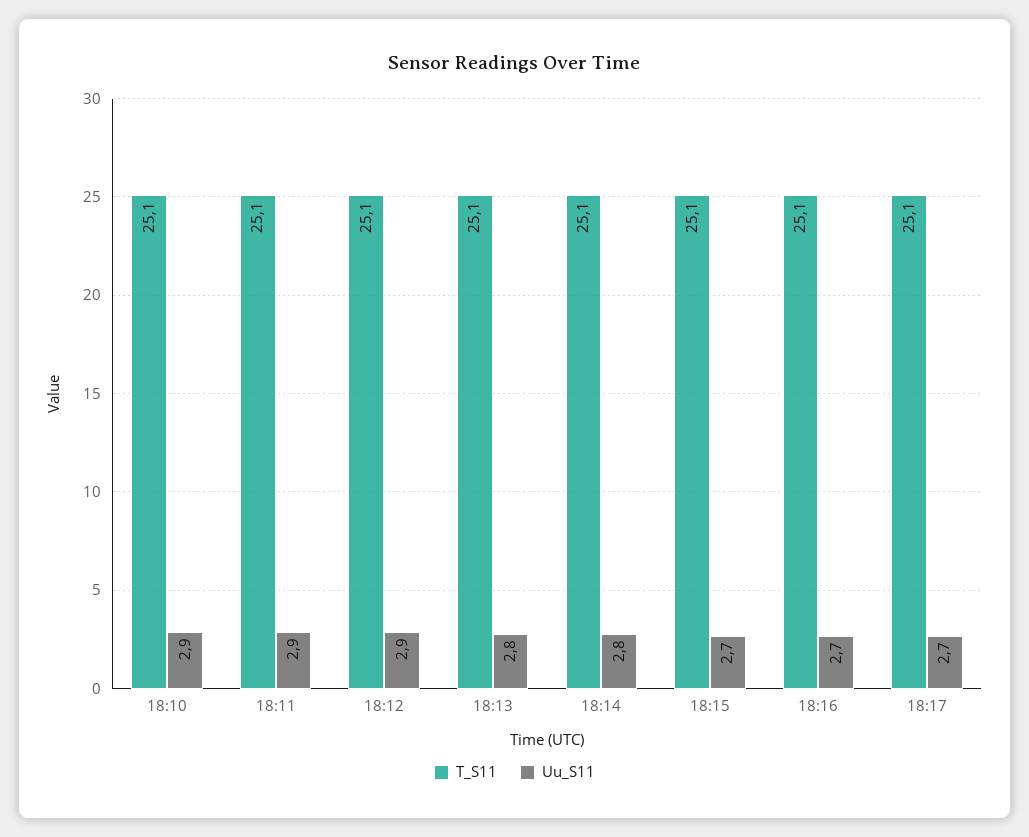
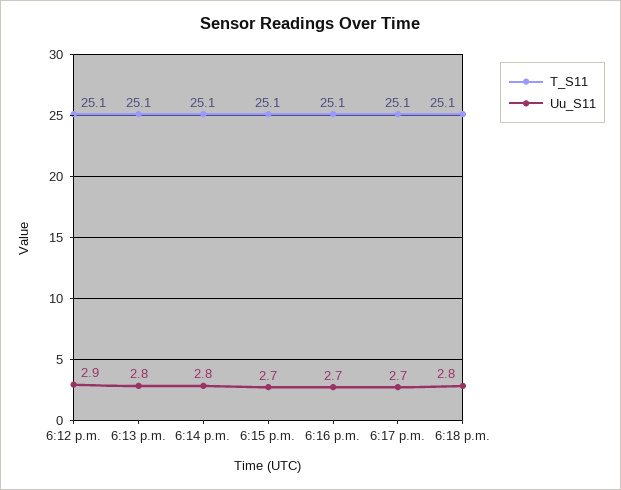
T_S11, 18:10: 25.1 -> none
Uu_S11, 18:10: 2.9 -> none
T_S11, 18:11: 25.1 -> none
Uu_S11, 18:11: 2.9 -> none
T_S11, 6:18 p.m.: none -> 25.1
Uu_S11, 6:18 p.m.: none -> 2.8

